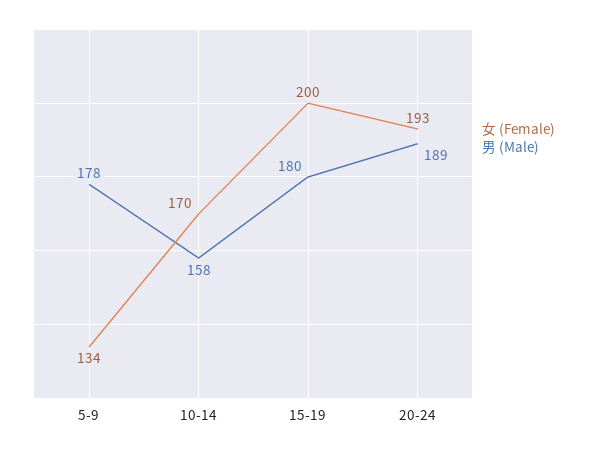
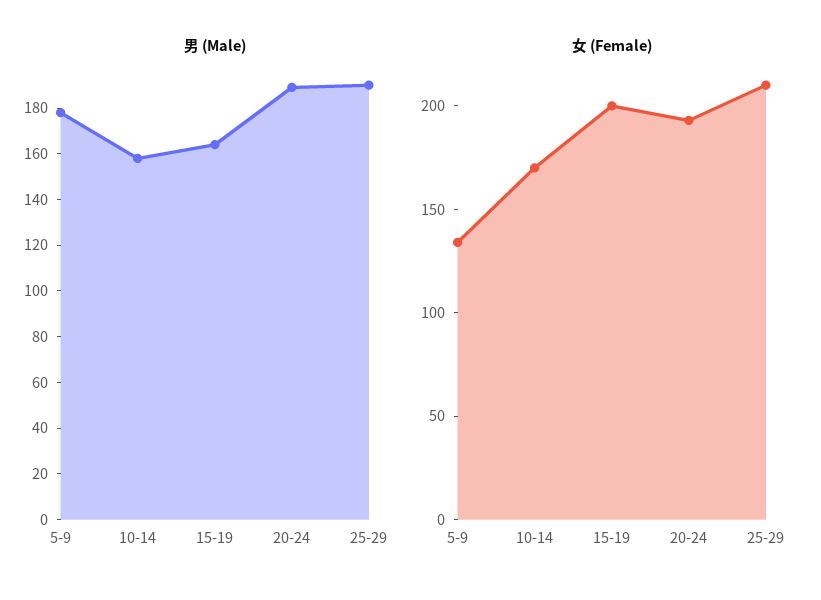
男 (Male), 15-19: 180 -> 165
男 (Male), 25-29: none -> 190
女 (Female), 25-29: none -> 210

